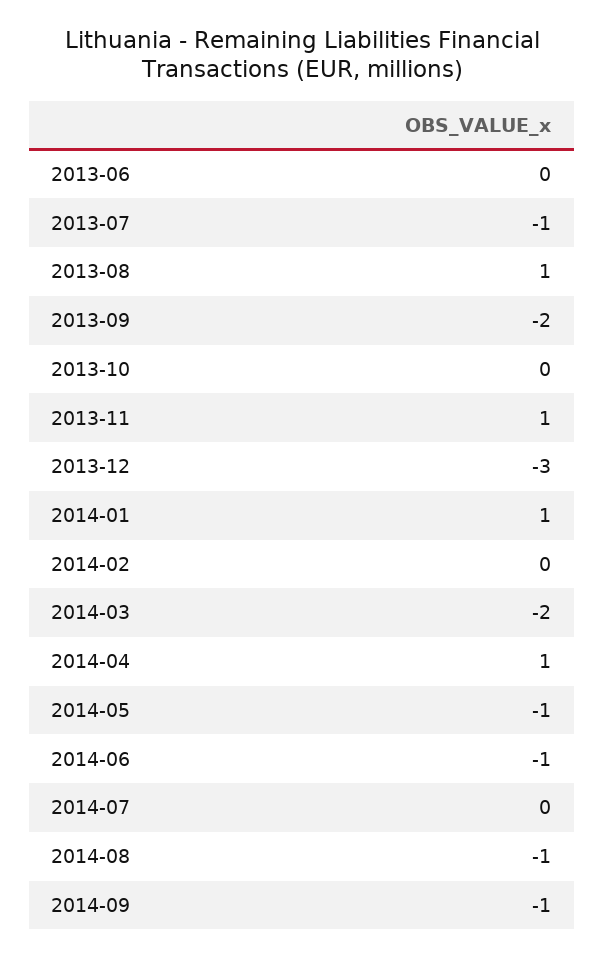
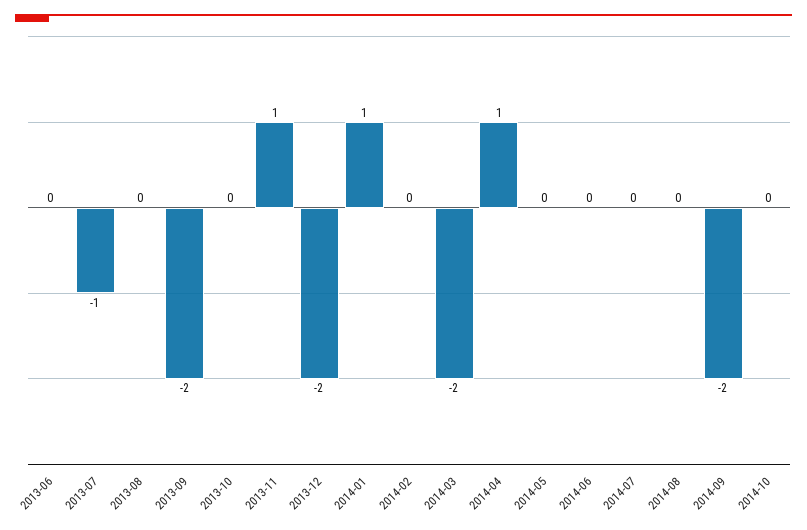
2013-08: 1 -> 0
2013-12: -3 -> -2
2014-05: -1 -> 0
2014-06: -1 -> 0
2014-08: -1 -> 0
2014-09: -1 -> -2
2014-10: none -> 0

